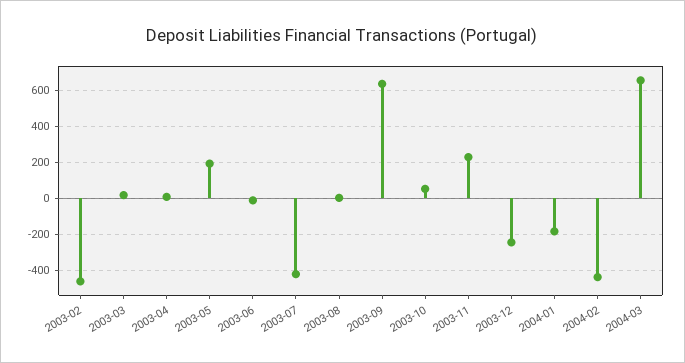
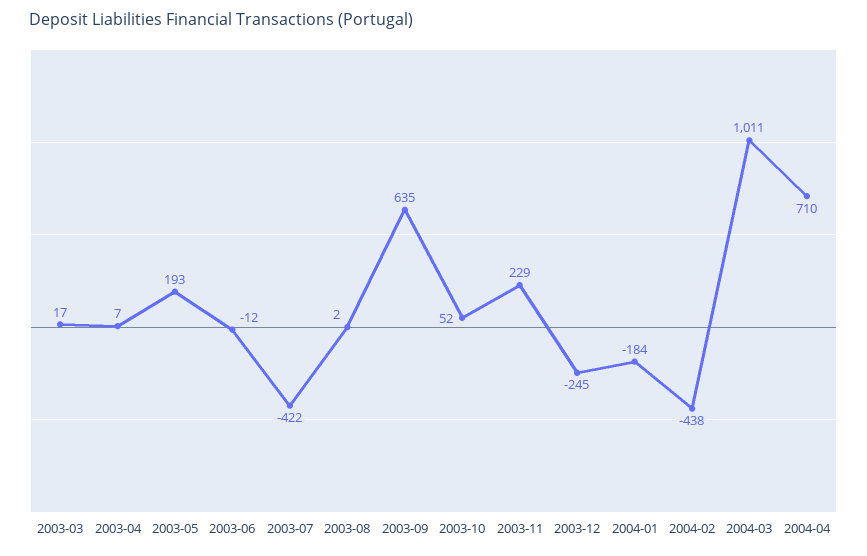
2003-02: -450 -> none
2004-03: 650 -> 1011
2004-04: none -> 710

